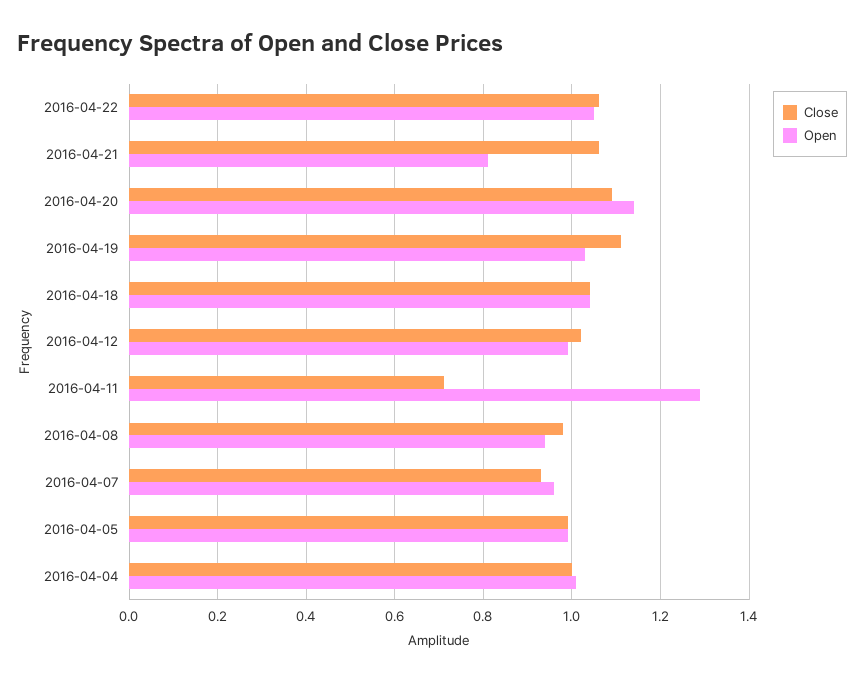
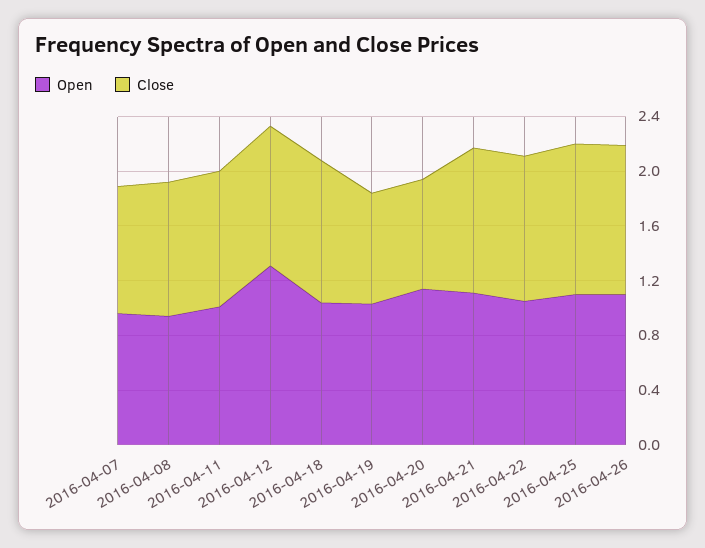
Open, 2016-04-21: 0.8 -> 1.1
Close, 2016-04-20: 1.1 -> 0.8
Close, 2016-04-19: 1.1 -> 0.8
Open, 2016-04-12: 1 -> 1.3
Close, 2016-04-11: 0.7 -> 1
Open, 2016-04-11: 1.3 -> 1
Close, 2016-04-05: 1 -> none
Open, 2016-04-05: 1 -> none
Close, 2016-04-04: 1 -> none
Open, 2016-04-04: 1 -> none
Open, 2016-04-25: none -> 1.1
Close, 2016-04-25: none -> 1.1
Open, 2016-04-26: none -> 1.1
Close, 2016-04-26: none -> 1.1

